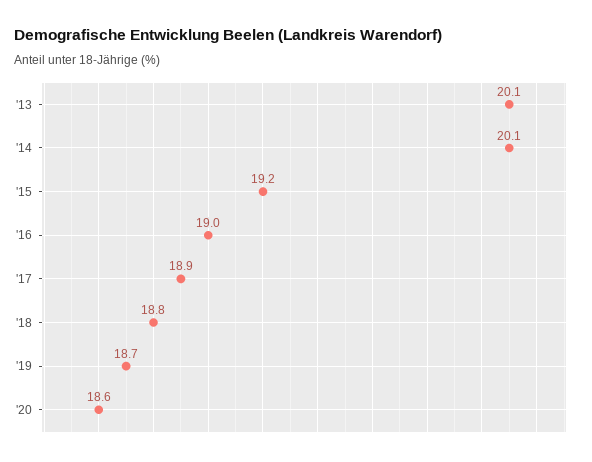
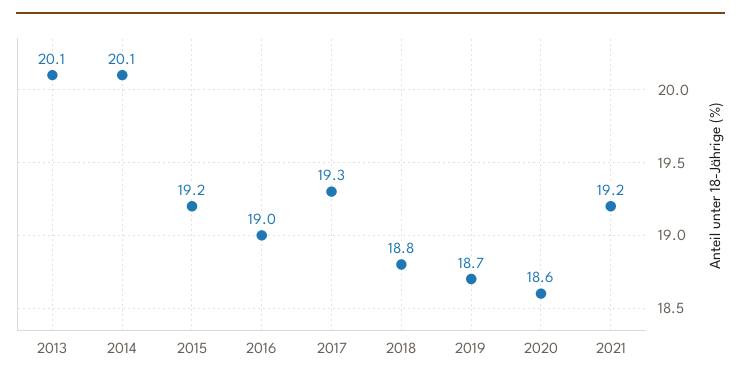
'17: 18.9 -> 19.3
2021: none -> 19.2

